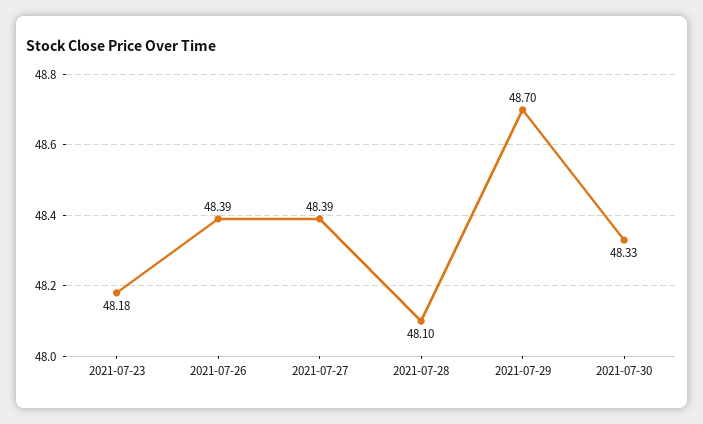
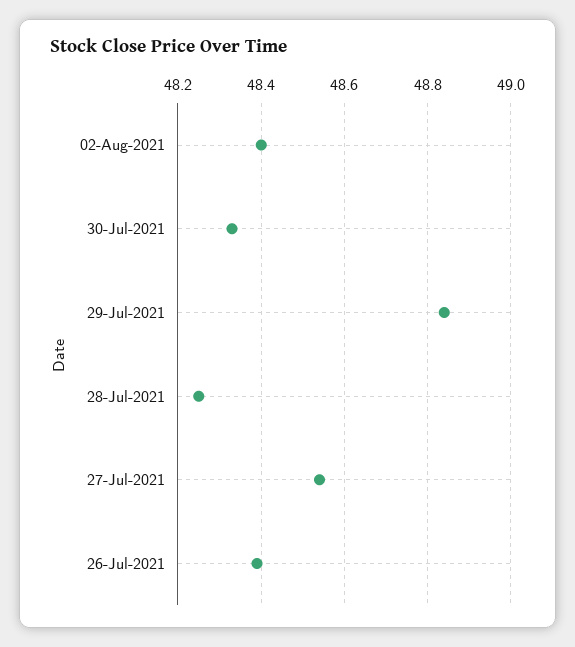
2021-07-23: 48.18 -> none
2021-07-27: 48.39 -> 48.55
2021-07-28: 48.1 -> 48.25
2021-07-29: 48.7 -> 48.85
02-Aug-2021: none -> 48.4

